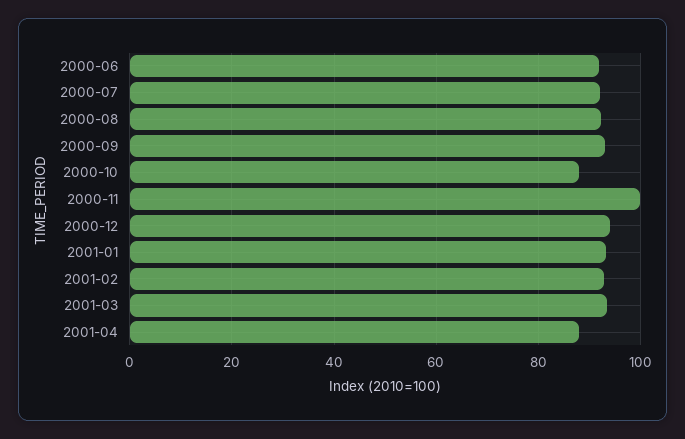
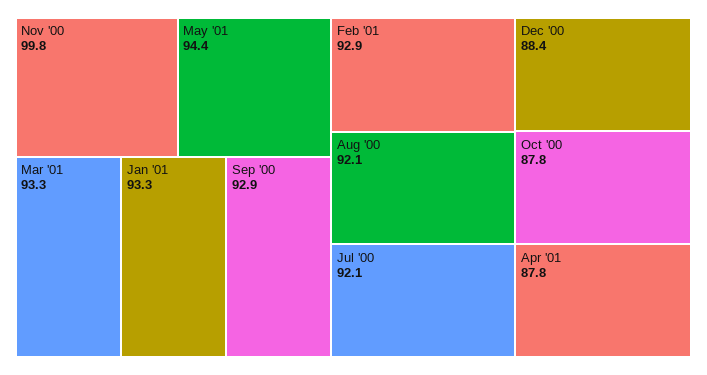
2000-06: 92 -> none
2000-12: 94 -> 88.4
May '01: none -> 94.4

